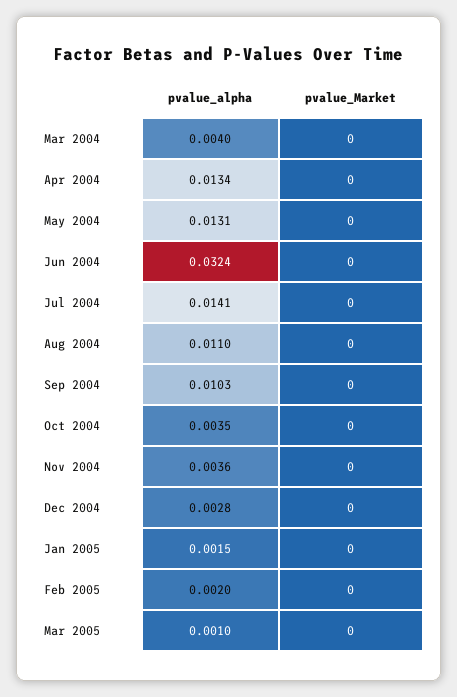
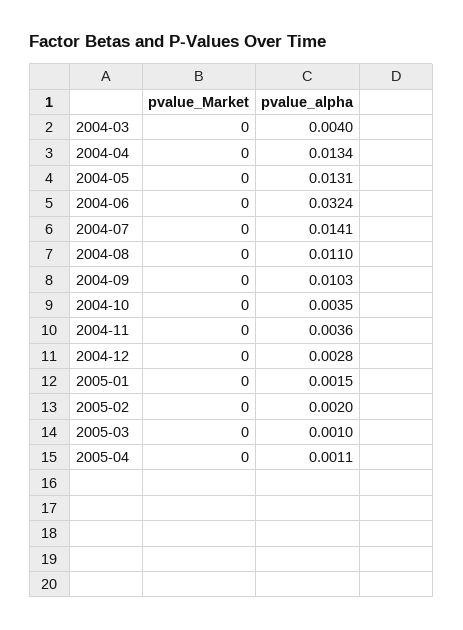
pvalue_Market, 2005-04: none -> 0
pvalue_alpha, 2005-04: none -> 0.0011

